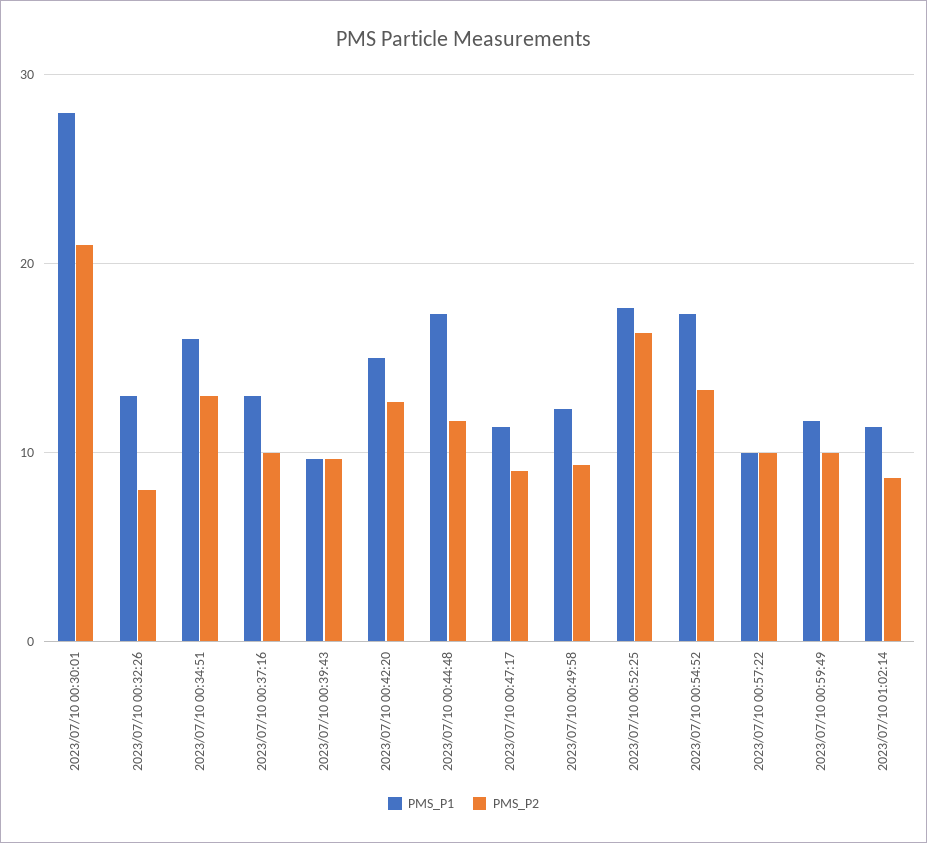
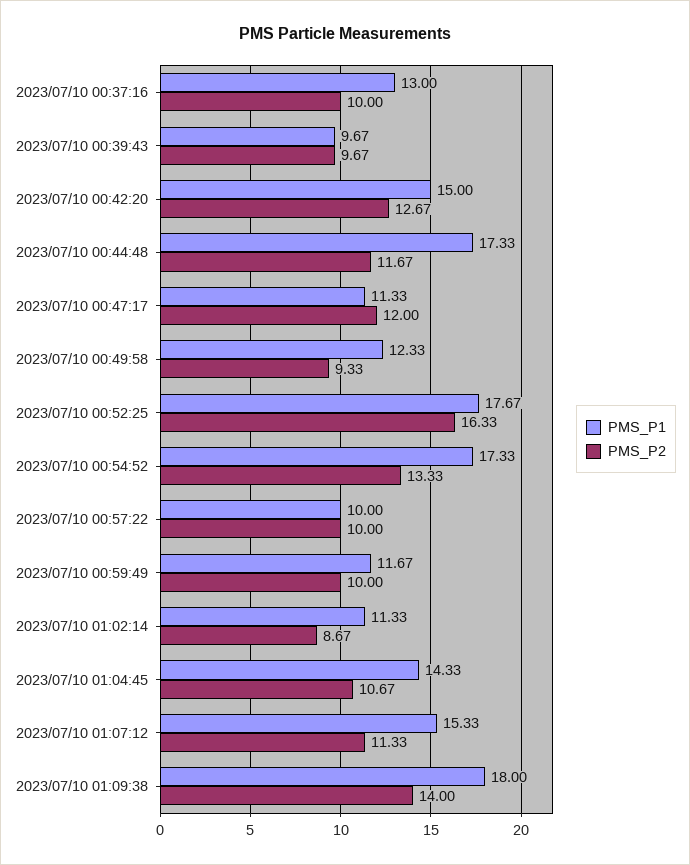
PMS_P1, 2023/07/10 00:30:01: 28 -> none
PMS_P2, 2023/07/10 00:30:01: 21 -> none
PMS_P1, 2023/07/10 00:32:26: 13 -> none
PMS_P2, 2023/07/10 00:32:26: 8 -> none
PMS_P1, 2023/07/10 00:34:51: 16 -> none
PMS_P2, 2023/07/10 00:34:51: 13 -> none
PMS_P2, 2023/07/10 00:47:17: 9 -> 12
PMS_P1, 2023/07/10 01:04:45: none -> 14.33
PMS_P2, 2023/07/10 01:04:45: none -> 10.67
PMS_P1, 2023/07/10 01:07:12: none -> 15.33
PMS_P2, 2023/07/10 01:07:12: none -> 11.33
PMS_P1, 2023/07/10 01:09:38: none -> 18
PMS_P2, 2023/07/10 01:09:38: none -> 14

